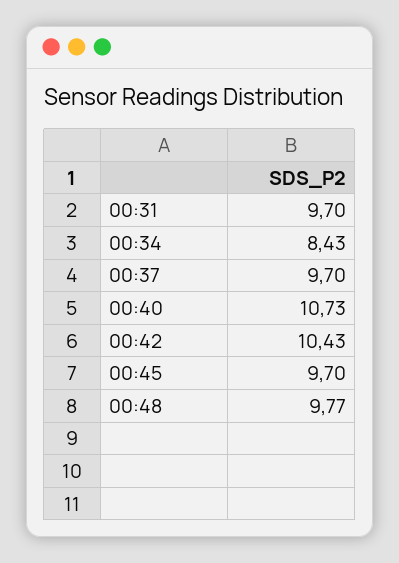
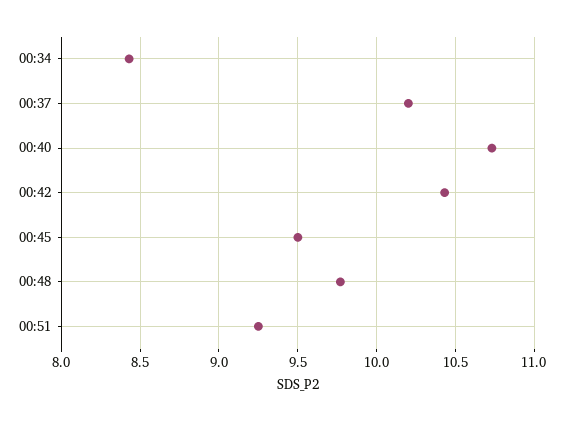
00:31: 9.7 -> none
00:37: 9.7 -> 10.2
00:45: 9.7 -> 9.5
00:51: none -> 9.25

